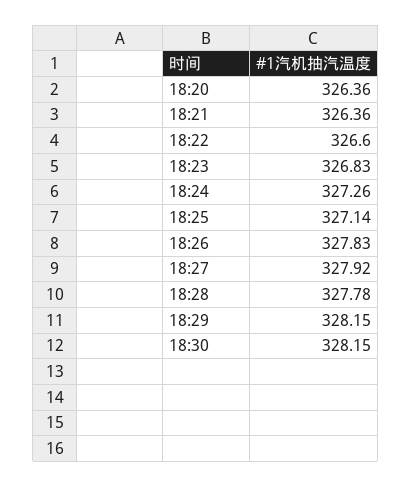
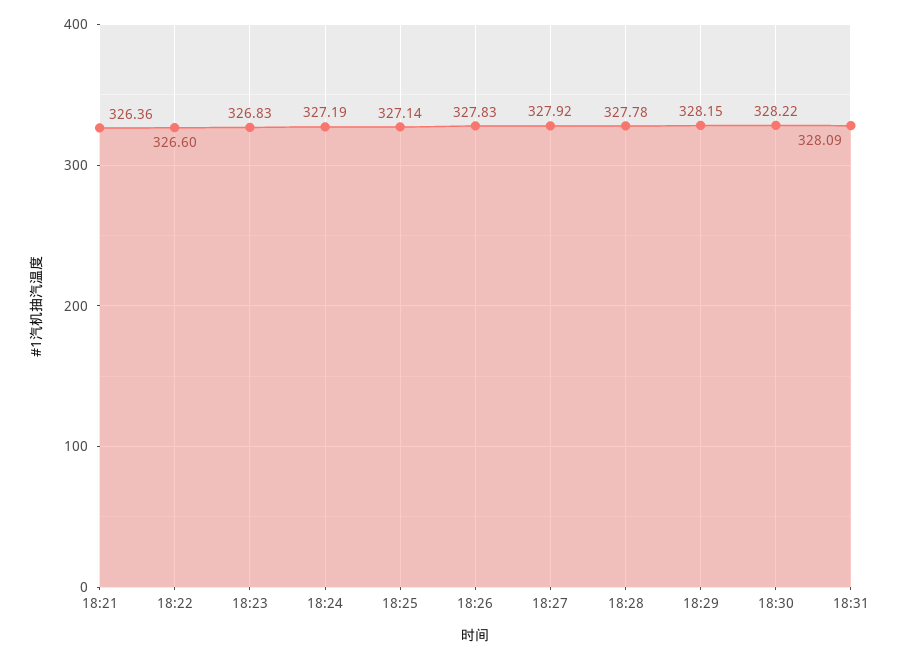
18:20: 326.36 -> none
18:24: 327.26 -> 327.19
18:30: 328.15 -> 328.22
18:31: none -> 328.09

